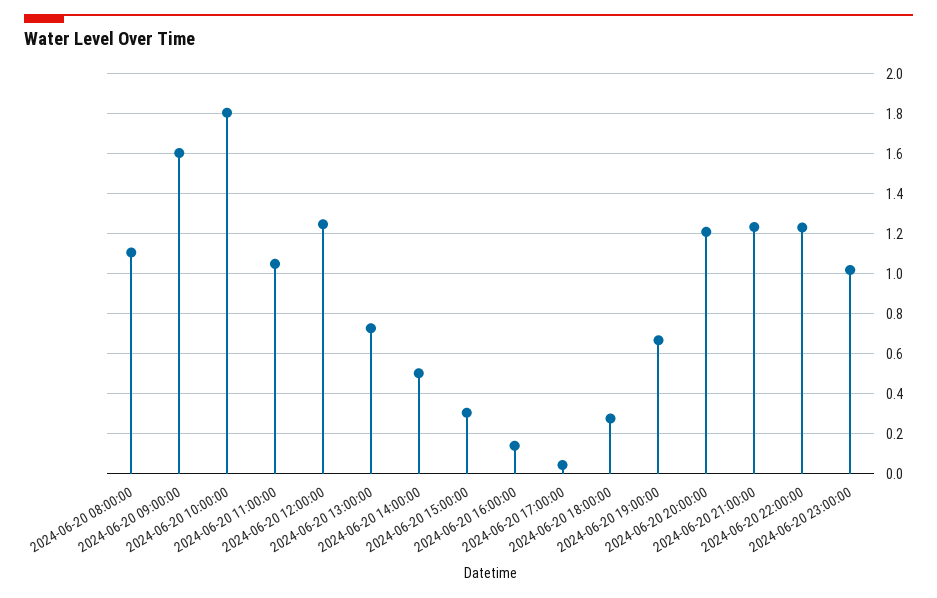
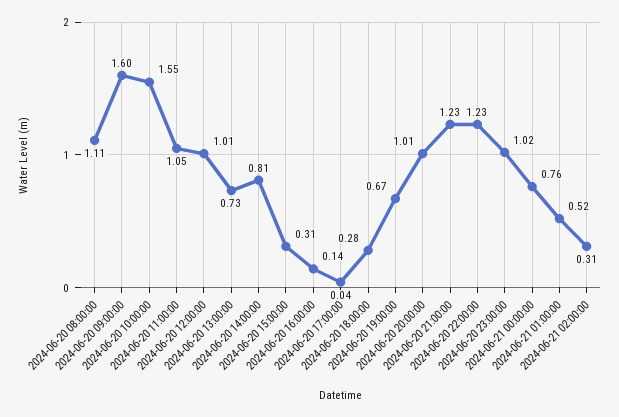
2024-06-20 10:00:00: 1.8 -> 1.55
2024-06-20 12:00:00: 1.25 -> 1.01
2024-06-20 14:00:00: 0.5 -> 0.81
2024-06-20 20:00:00: 1.2 -> 1.01
2024-06-21 00:00:00: none -> 0.76
2024-06-21 01:00:00: none -> 0.52
2024-06-21 02:00:00: none -> 0.31

